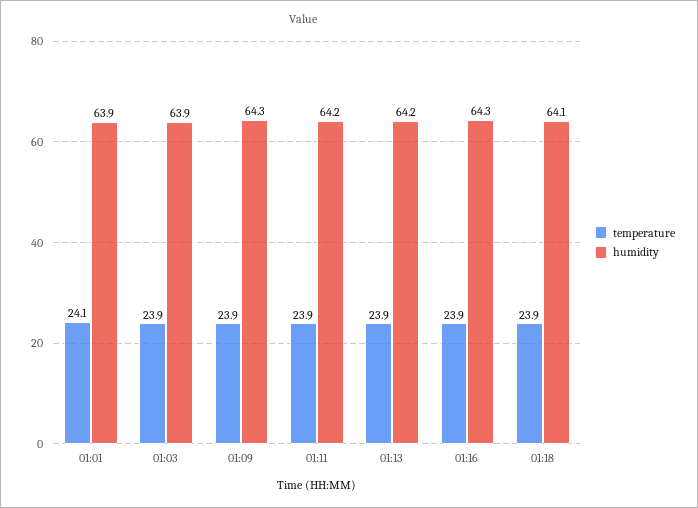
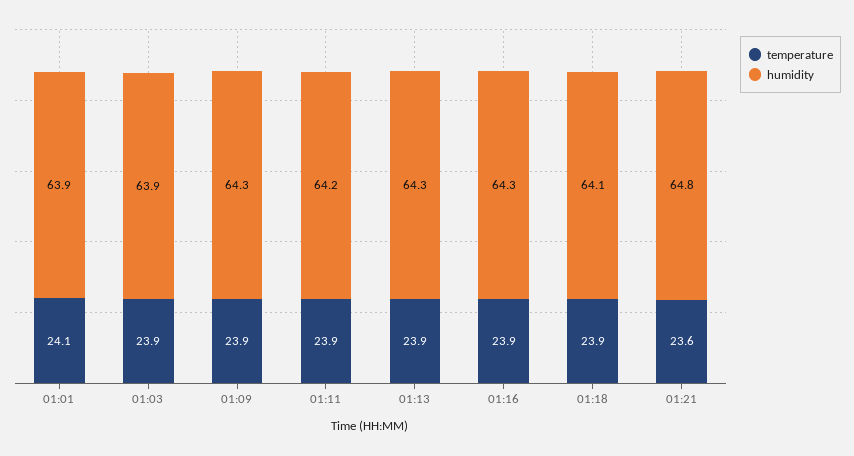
humidity, 01:13: 64.2 -> 64.3
temperature, 01:21: none -> 23.6
humidity, 01:21: none -> 64.8

